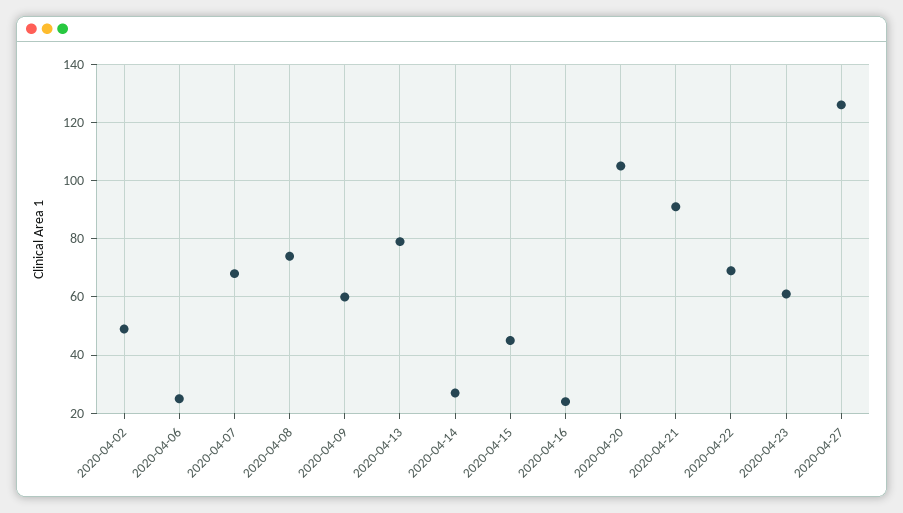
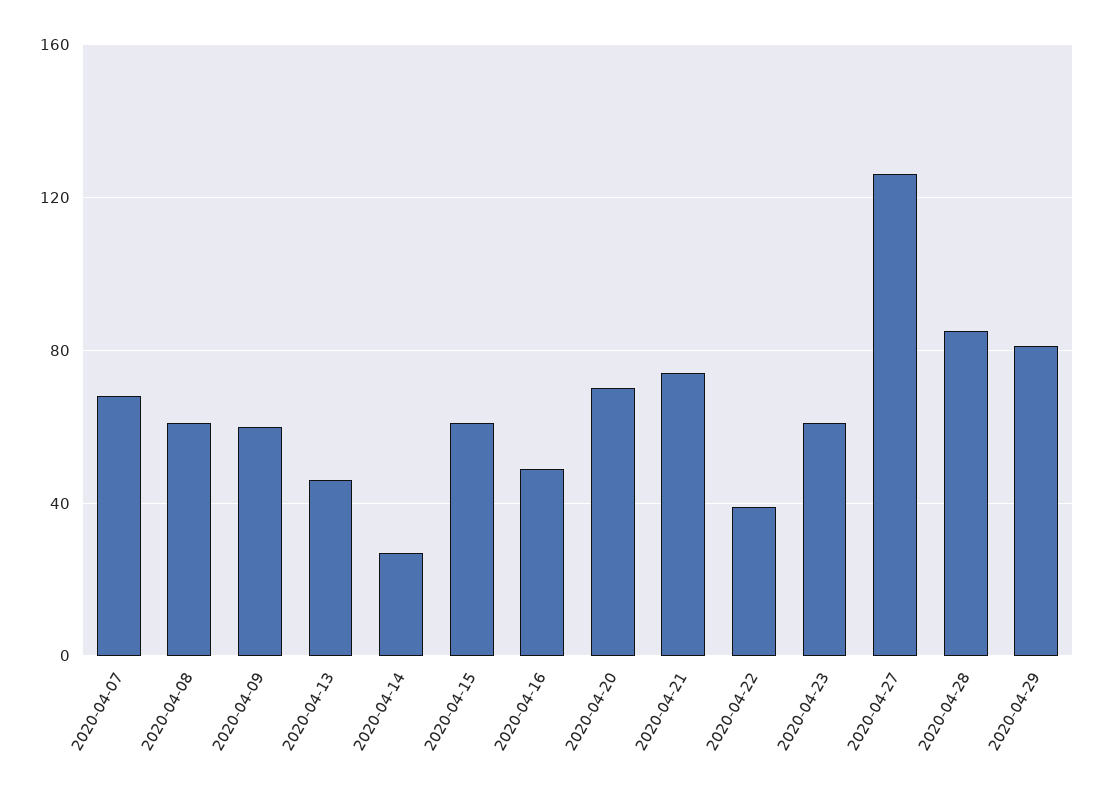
2020-04-02: 50 -> none
2020-04-06: 25 -> none
2020-04-08: 75 -> 60
2020-04-13: 80 -> 45
2020-04-15: 45 -> 60
2020-04-16: 25 -> 50
2020-04-20: 105 -> 70
2020-04-21: 90 -> 75
2020-04-22: 70 -> 40
2020-04-28: none -> 85
2020-04-29: none -> 80

